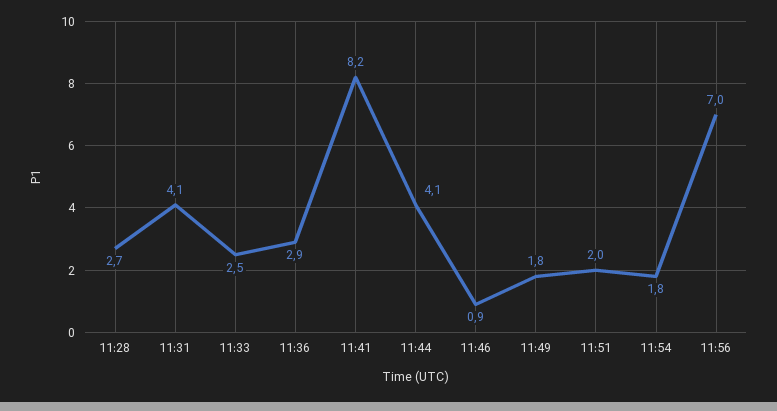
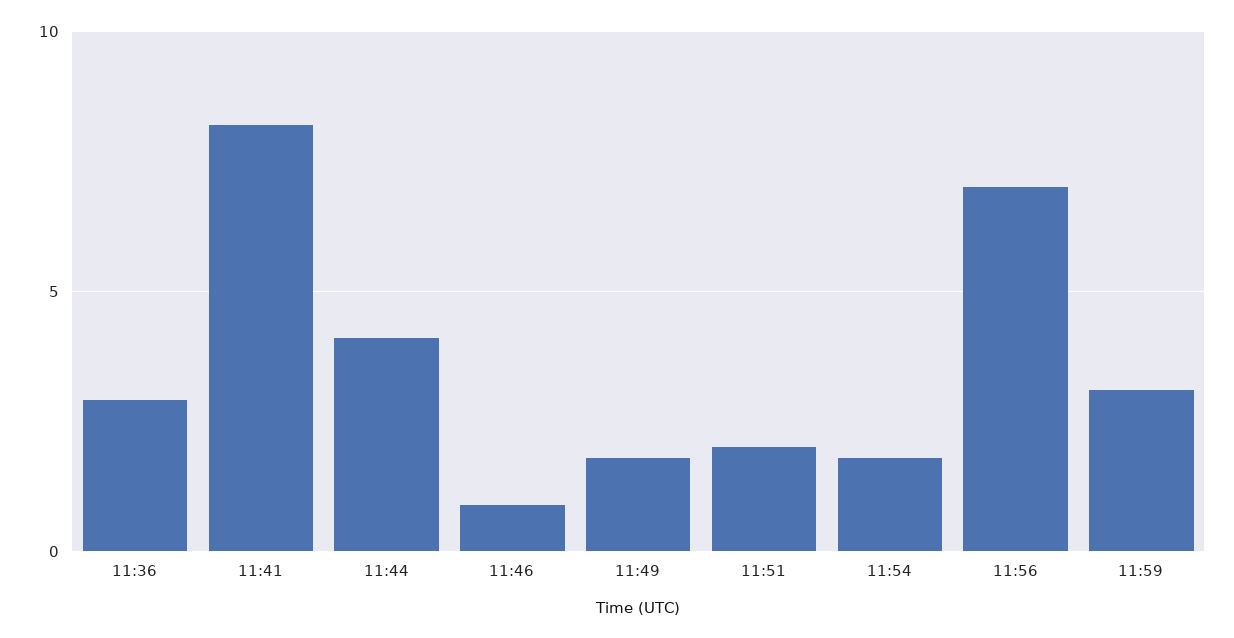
11:28: 2.7 -> none
11:31: 4.1 -> none
11:33: 2.5 -> none
11:59: none -> 3

